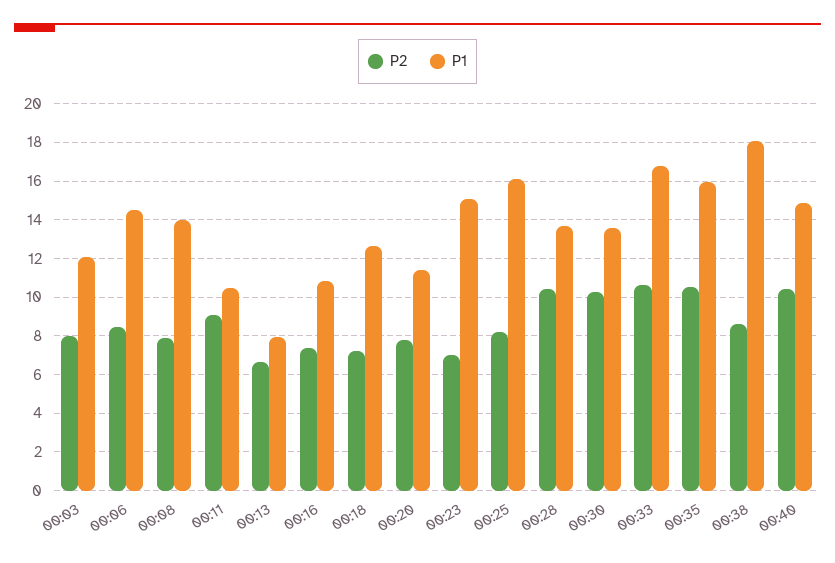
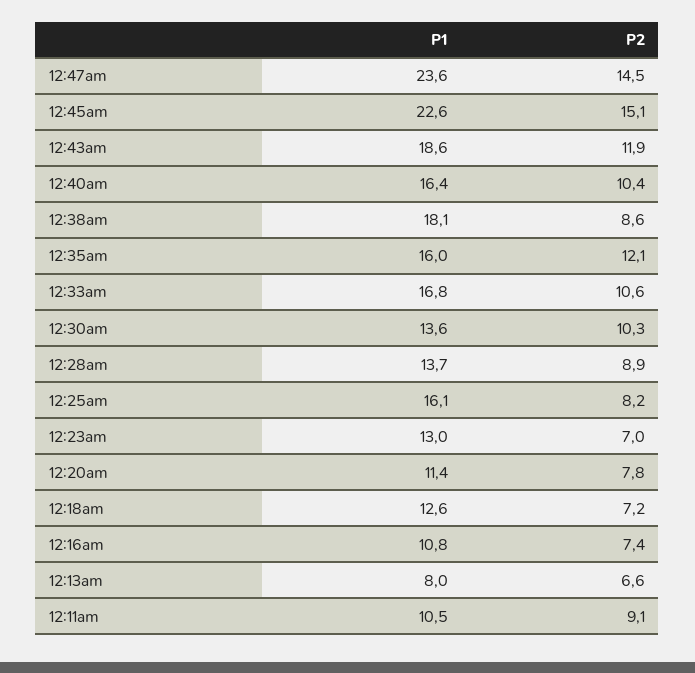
P2, 00:03: 8 -> none
P1, 00:03: 12 -> none
P2, 00:06: 8.5 -> none
P1, 00:06: 14.5 -> none
P2, 00:08: 8 -> none
P1, 00:08: 14 -> none
P1, 00:23: 15 -> 13
P2, 00:28: 10.5 -> 8.9
P2, 00:35: 10.5 -> 12.1
P1, 00:40: 15 -> 16.4
P1, 12:47am: none -> 23.6
P2, 12:47am: none -> 14.5
P1, 12:45am: none -> 22.6
P2, 12:45am: none -> 15.1
P1, 12:43am: none -> 18.6
P2, 12:43am: none -> 11.9

